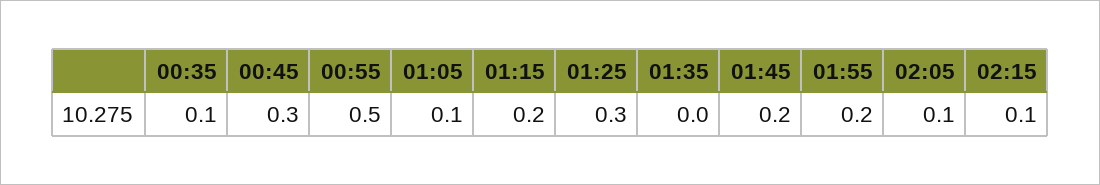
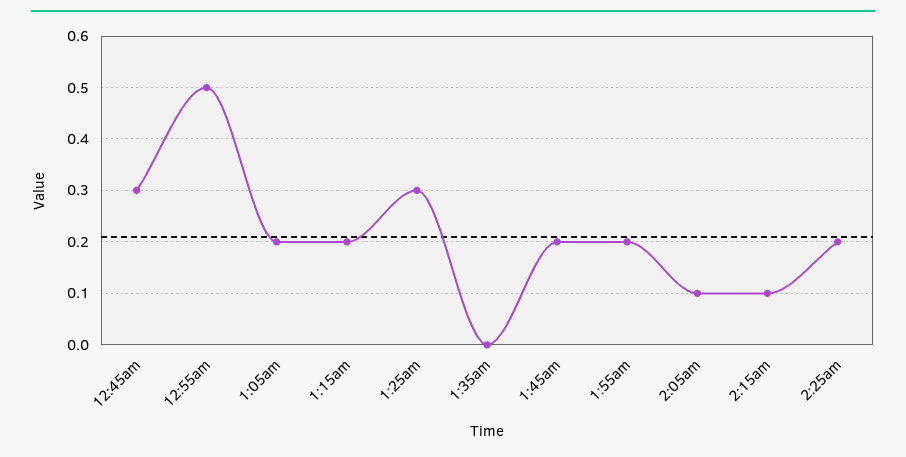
00:35: 0.1 -> none
01:05: 0.1 -> 0.2
2:25am: none -> 0.2

